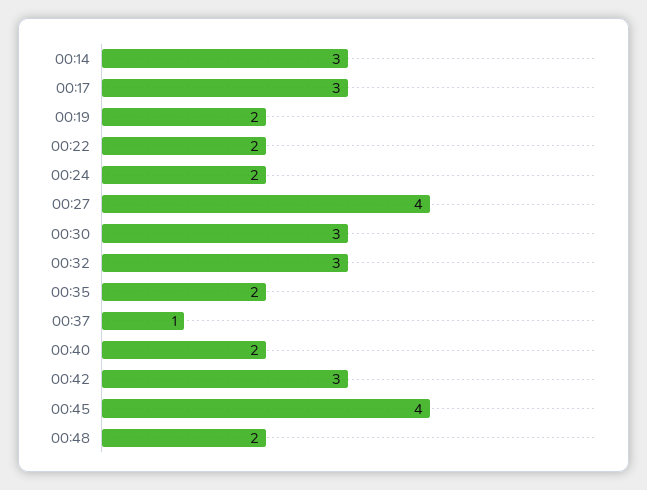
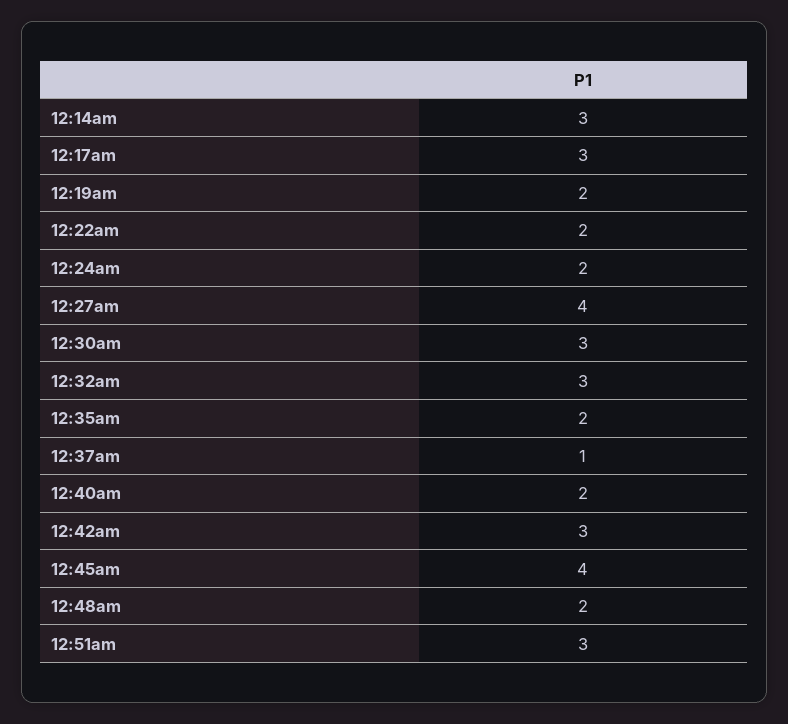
12:51am: none -> 3

